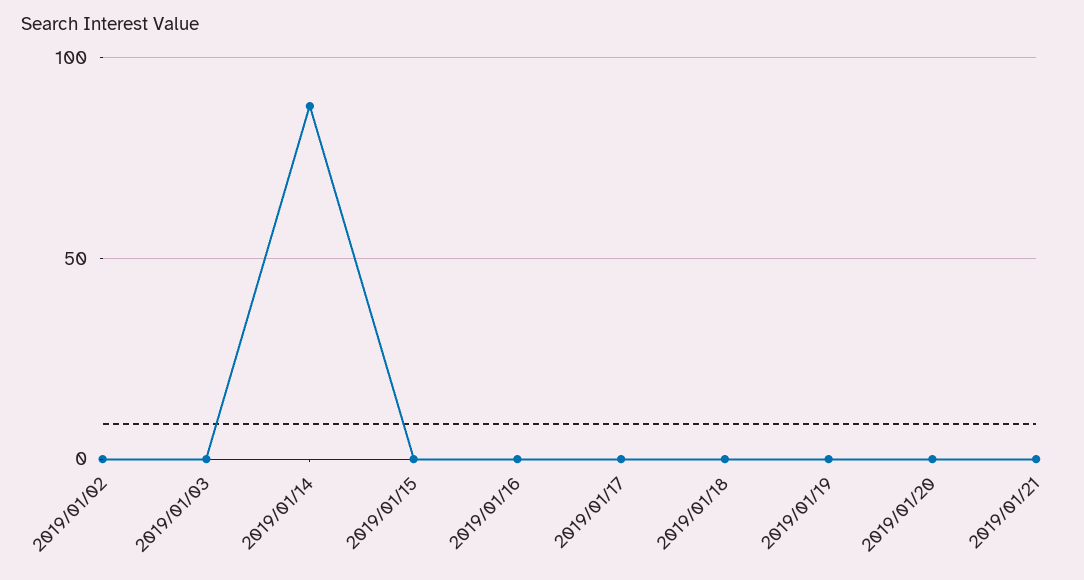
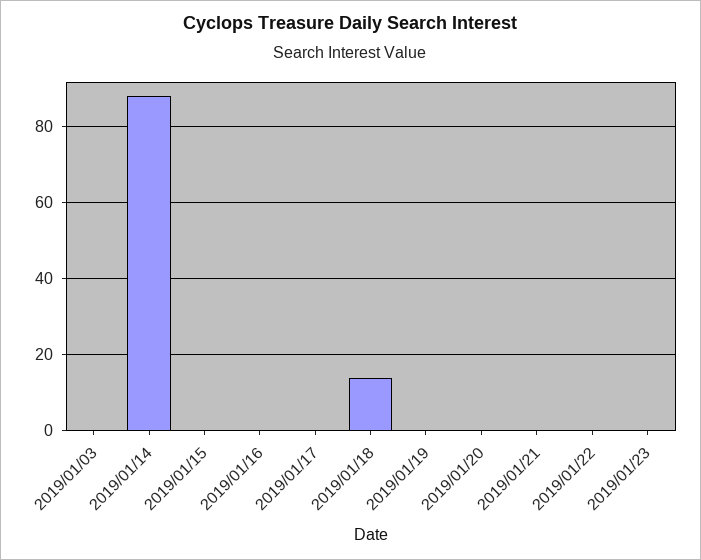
2019/01/02: 0 -> none
2019/01/18: 0 -> 15
2019/01/22: none -> 0
2019/01/23: none -> 0

